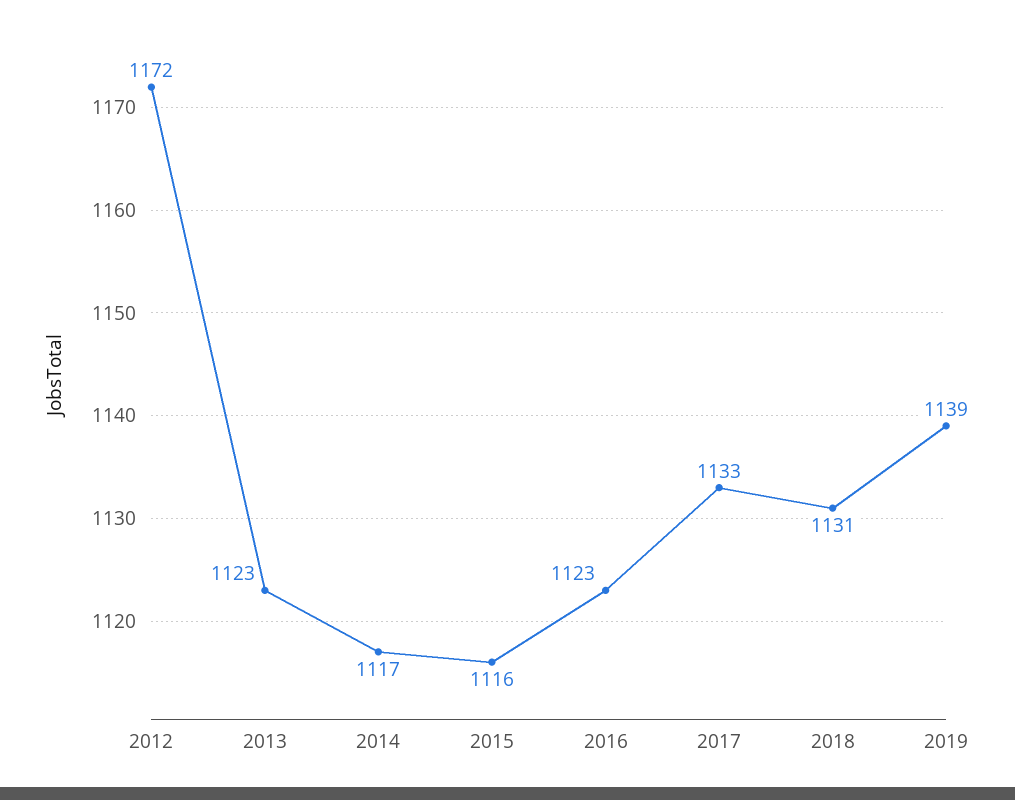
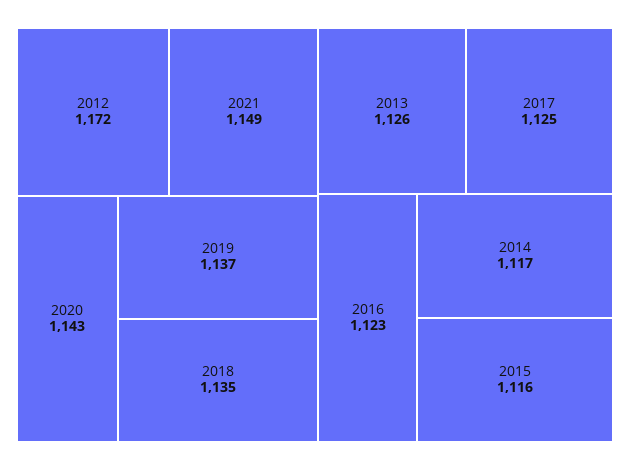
2013: 1123 -> 1126
2017: 1133 -> 1125
2018: 1131 -> 1135
2019: 1139 -> 1137
2021: none -> 1149
2020: none -> 1143

